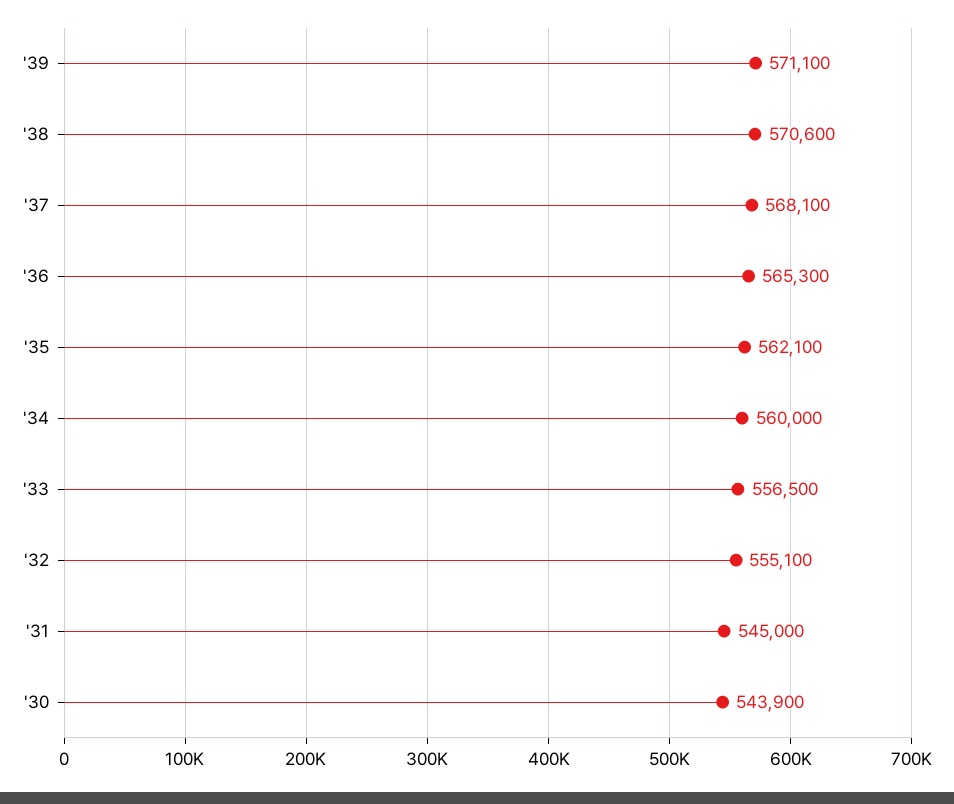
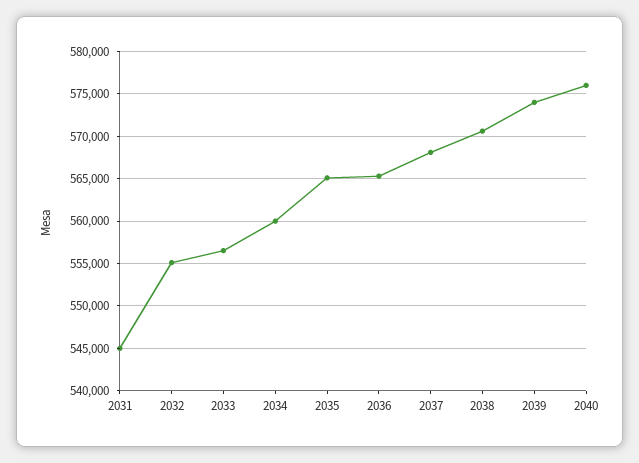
'39: 571100 -> 574000
'35: 562100 -> 565000
'30: 543900 -> none
2040: none -> 576000

